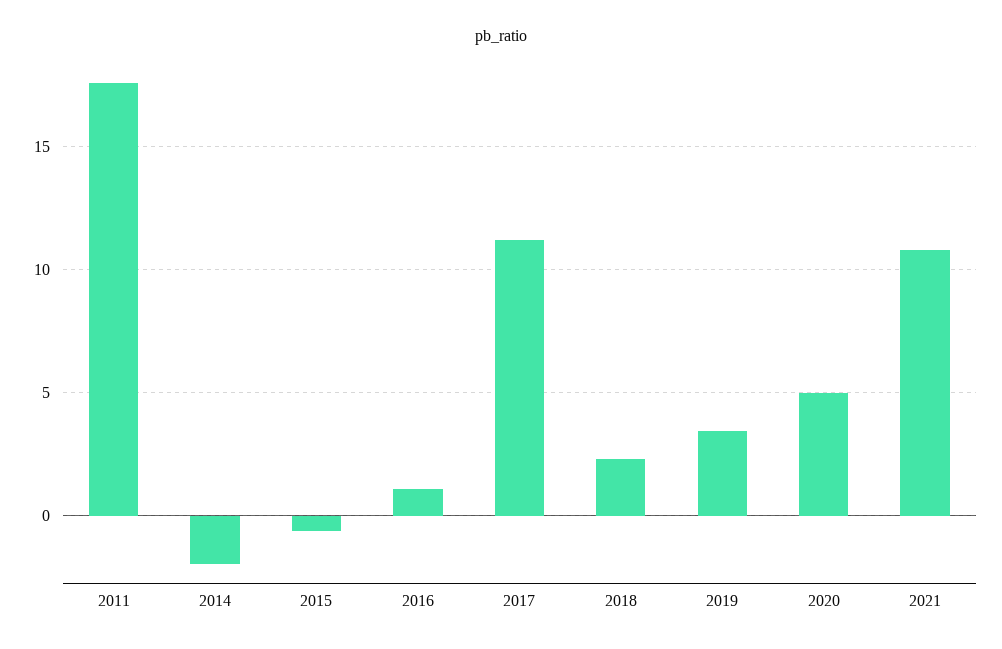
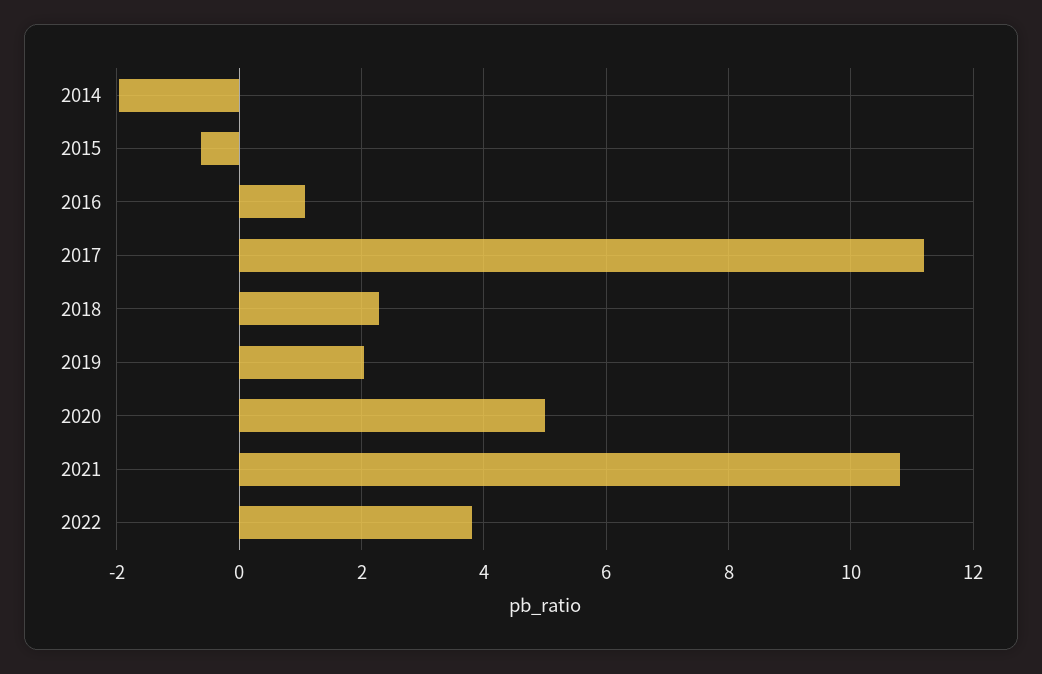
2011: 17.5 -> none
2019: 3.5 -> 2
2022: none -> 3.8

